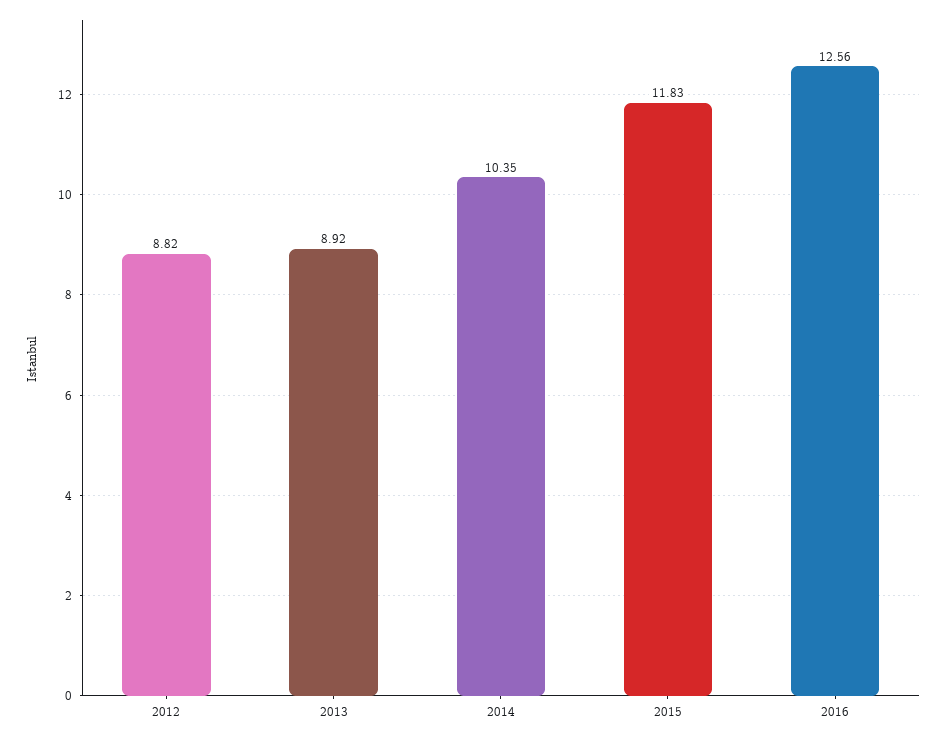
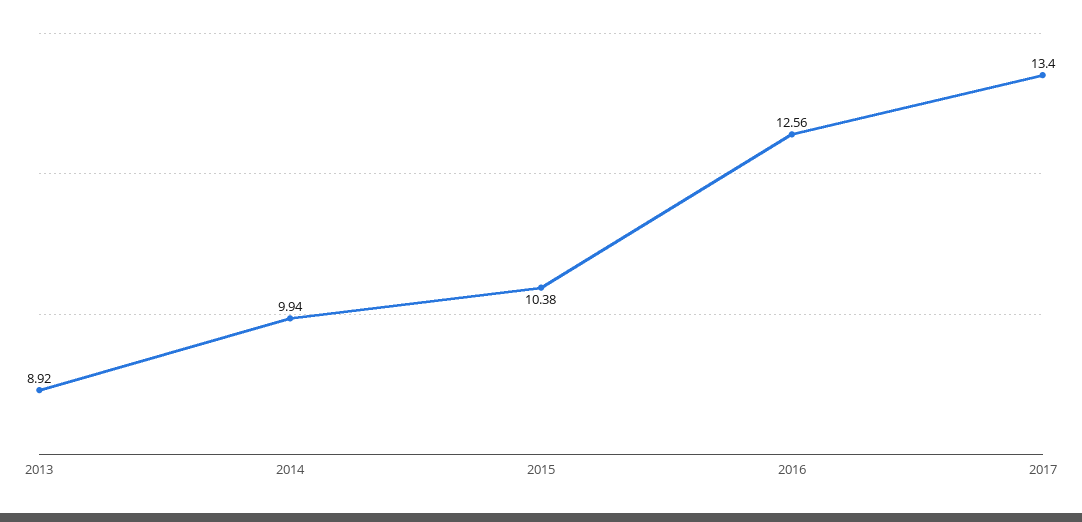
2012: 8.82 -> none
2014: 10.35 -> 9.94
2015: 11.83 -> 10.38
2017: none -> 13.4

